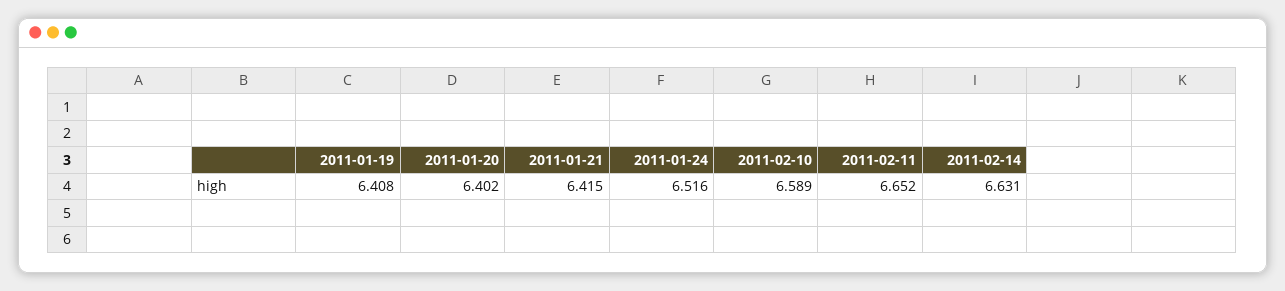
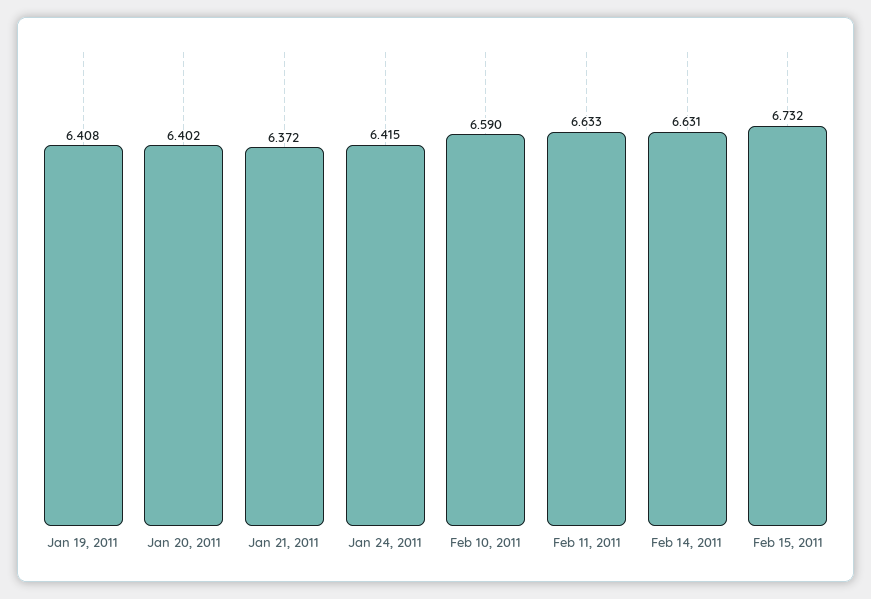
2011-01-21: 6.415 -> 6.372
2011-01-24: 6.516 -> 6.415
2011-02-10: 6.589 -> 6.59
2011-02-11: 6.652 -> 6.633
Feb 15, 2011: none -> 6.732

